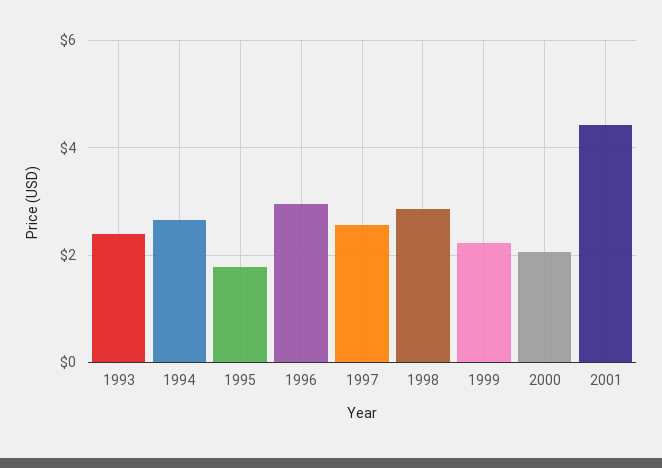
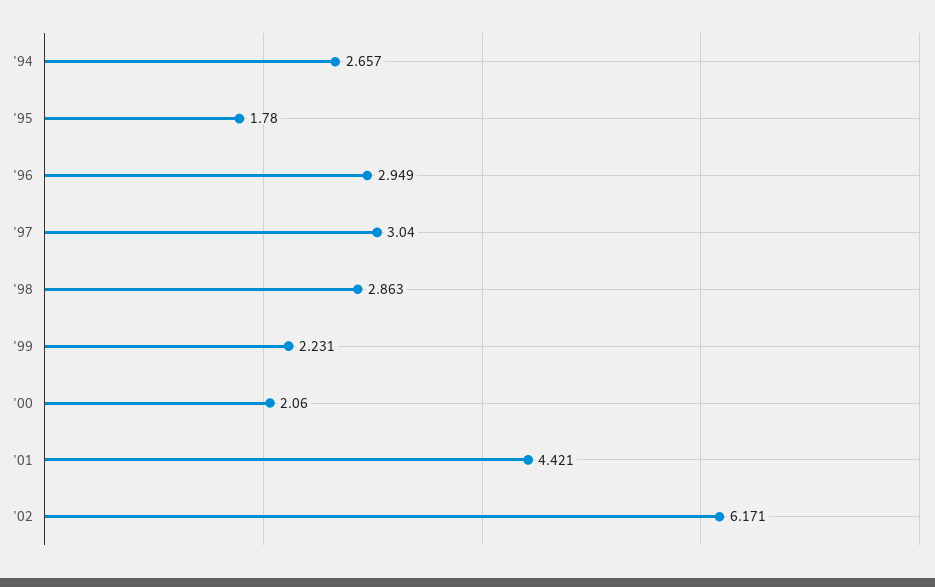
1993: 2.4 -> none
1997: 2.6 -> 3.04
'02: none -> 6.171

